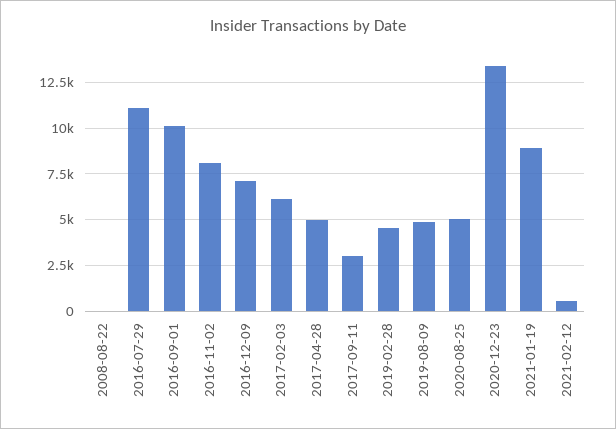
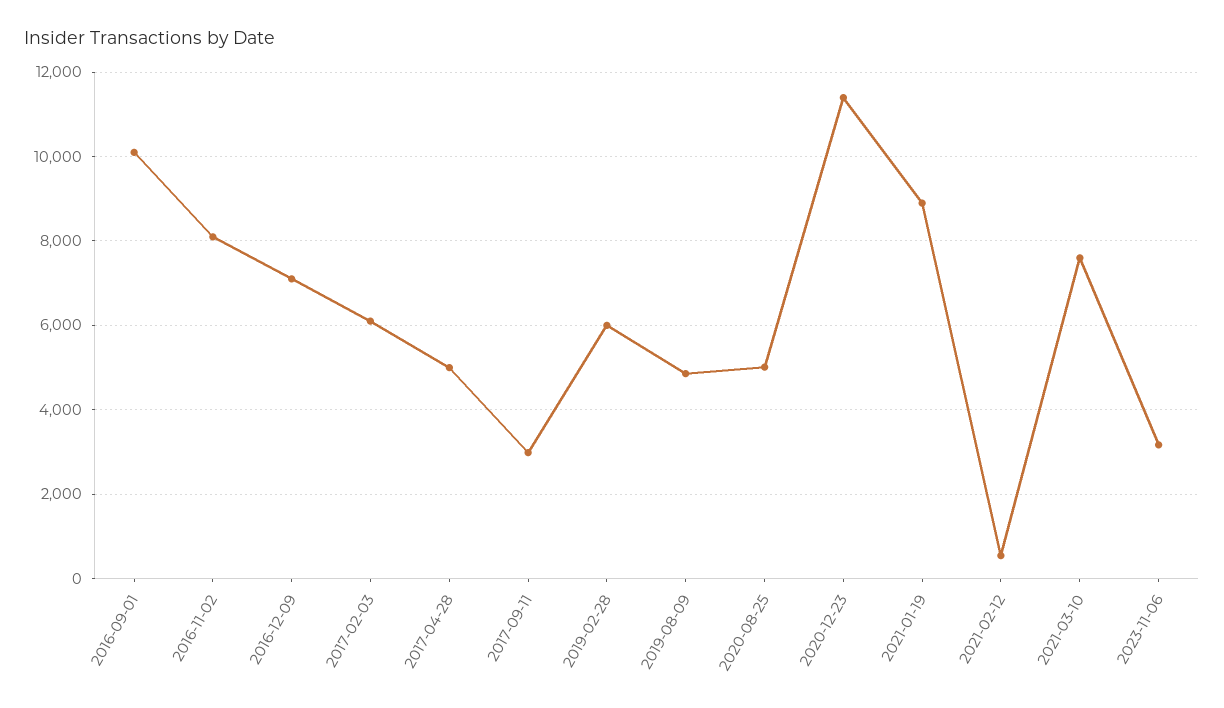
2008-08-22: 0 -> none
2016-07-29: 11000 -> none
2019-02-28: 4500 -> 6000
2020-12-23: 13500 -> 11400
2021-03-10: none -> 7600
2023-11-06: none -> 3200

